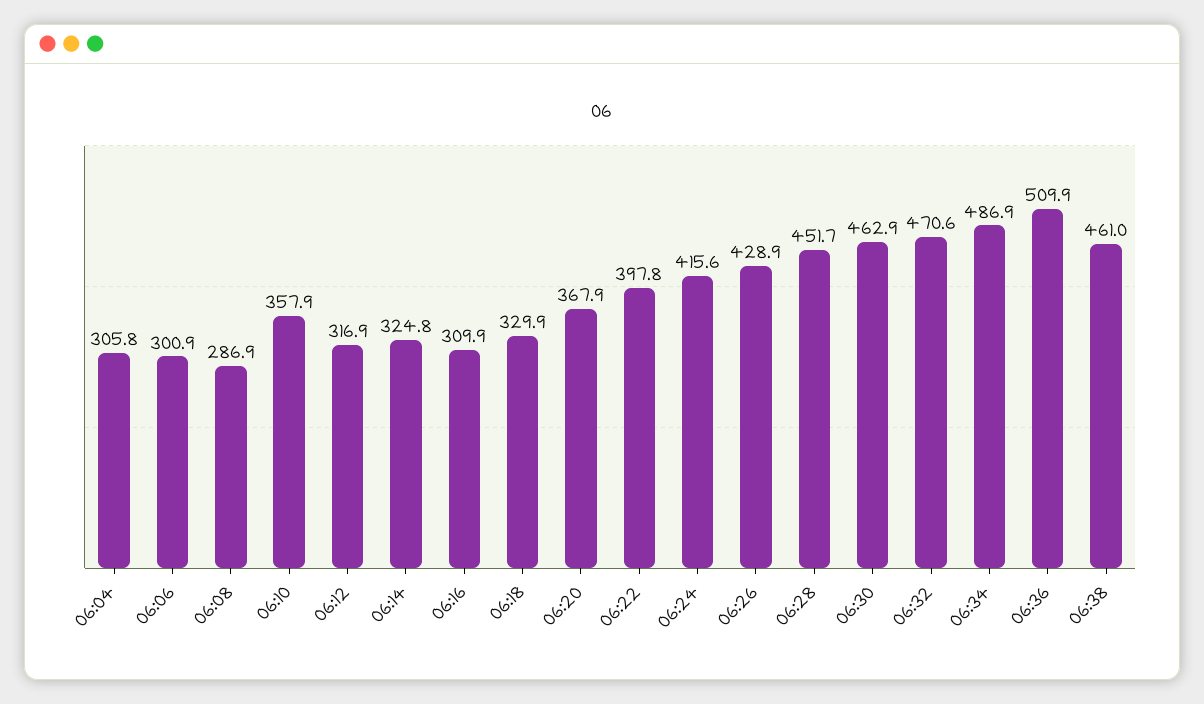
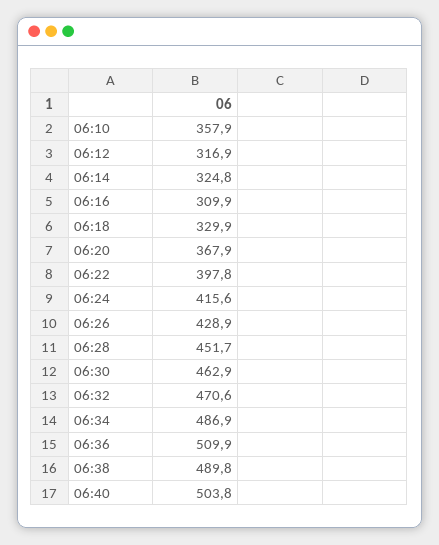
06:04: 305.8 -> none
06:06: 300.9 -> none
06:08: 286.9 -> none
06:38: 461 -> 489.8
06:40: none -> 503.8

